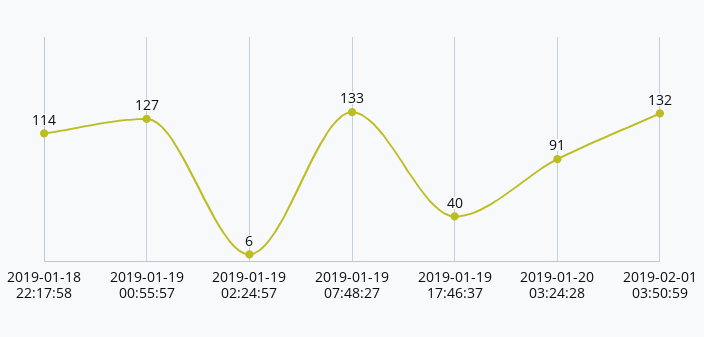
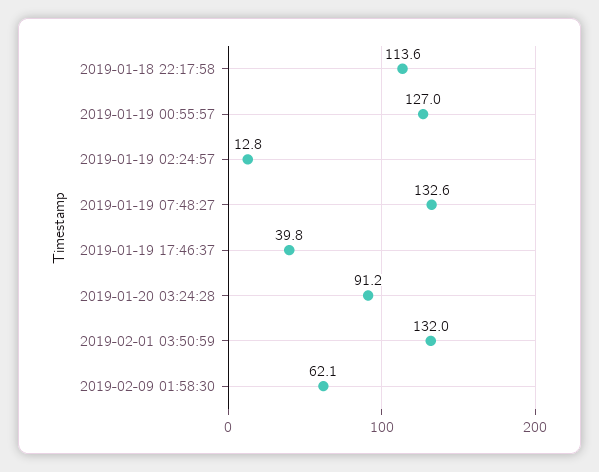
2019-01-19 02:24:57: 6 -> 12.8
2019-02-09 01:58:30: none -> 62.1

